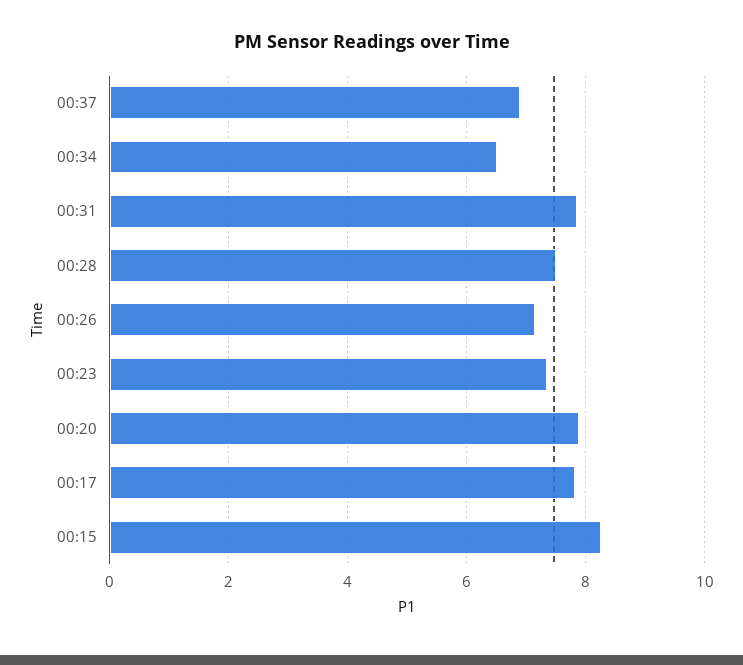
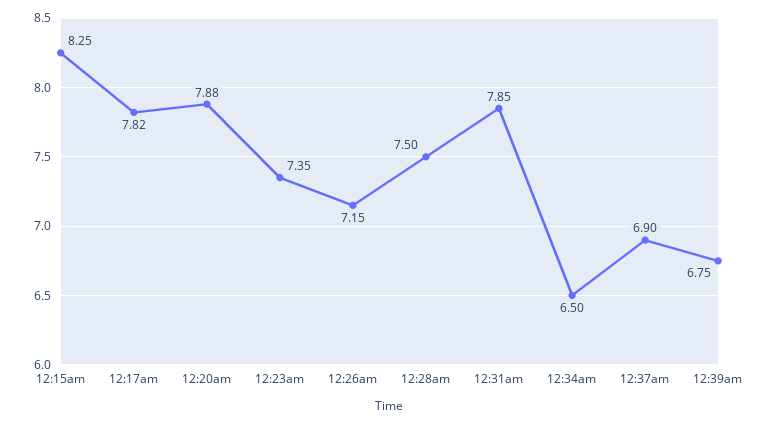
12:39am: none -> 6.75

